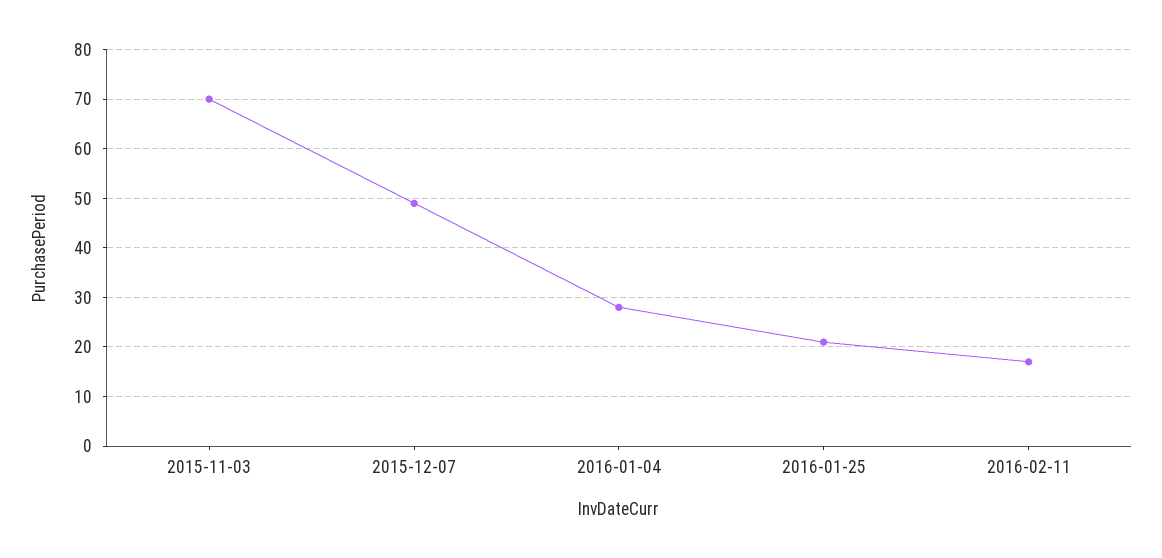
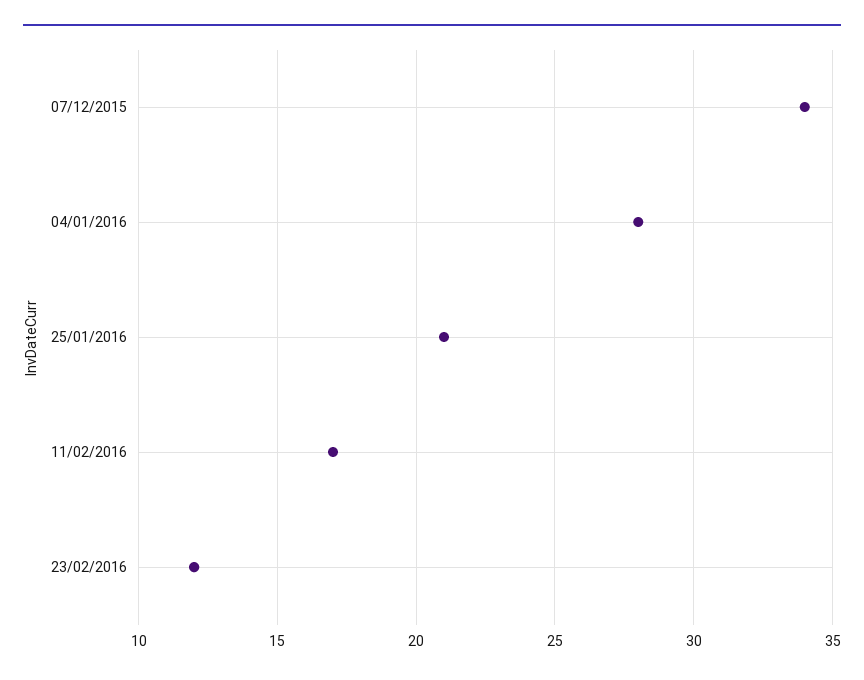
2015-11-03: 70 -> none
2015-12-07: 50 -> 34
23/02/2016: none -> 12

